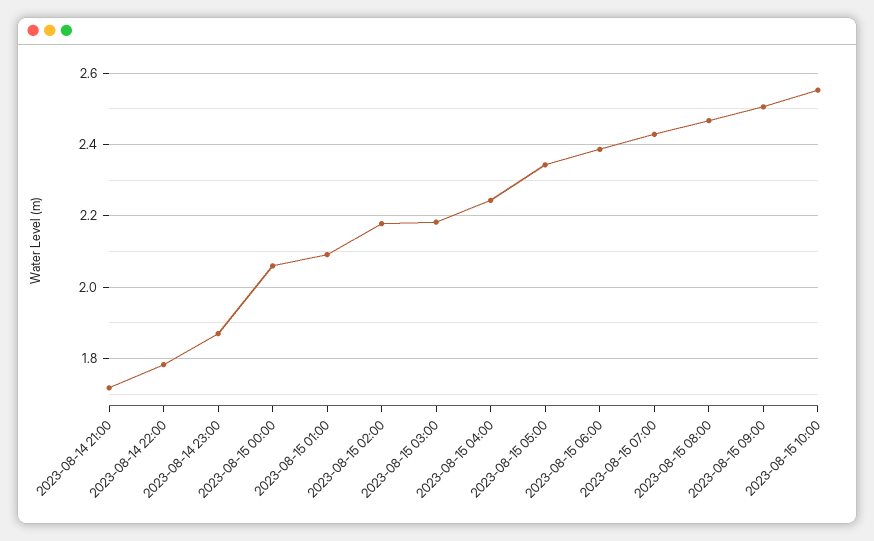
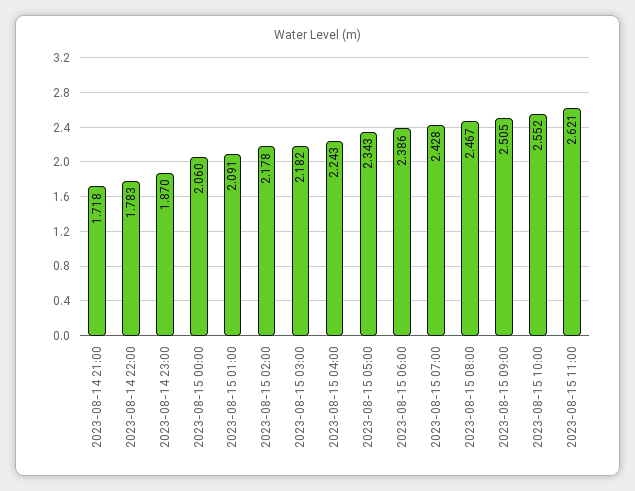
2023-08-15 11:00: none -> 2.621

